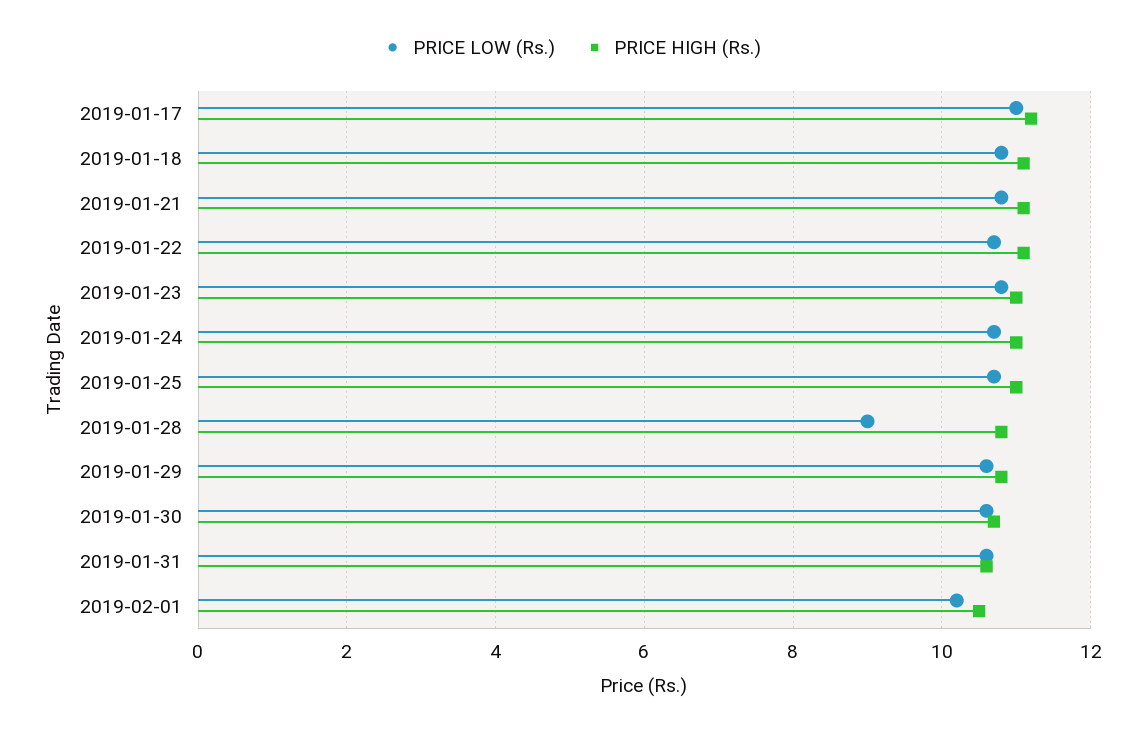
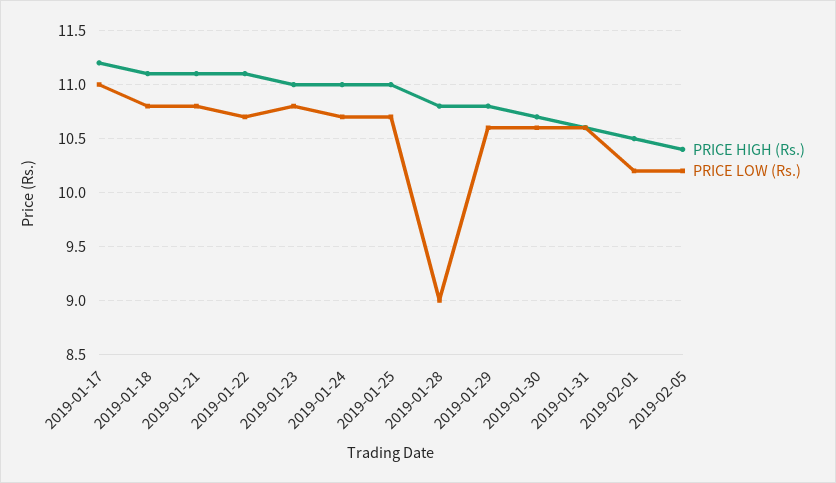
PRICE HIGH (Rs.), 2019-02-05: none -> 10.4
PRICE LOW (Rs.), 2019-02-05: none -> 10.2

